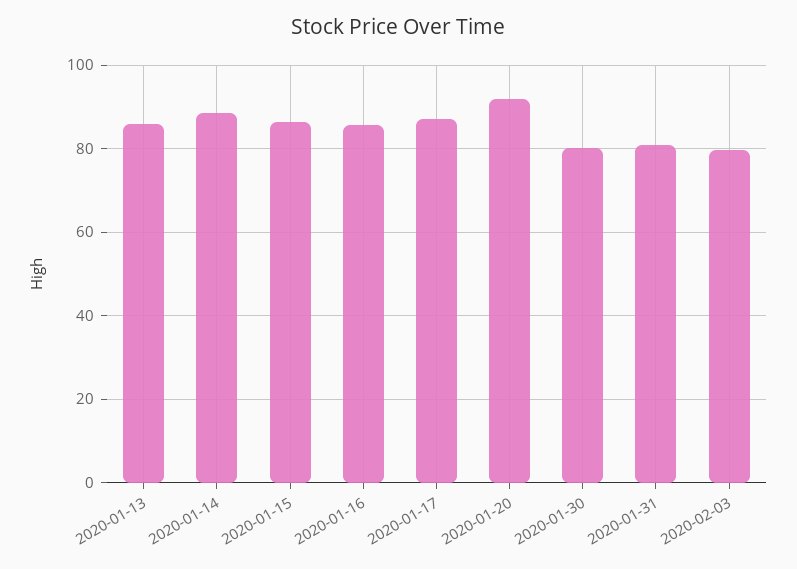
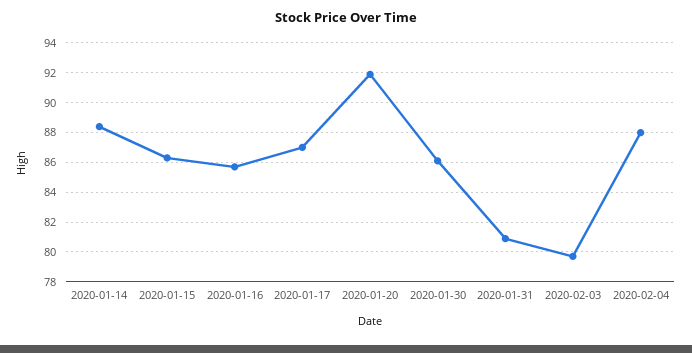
2020-01-13: 86 -> none
2020-01-30: 80 -> 86
2020-02-04: none -> 88

